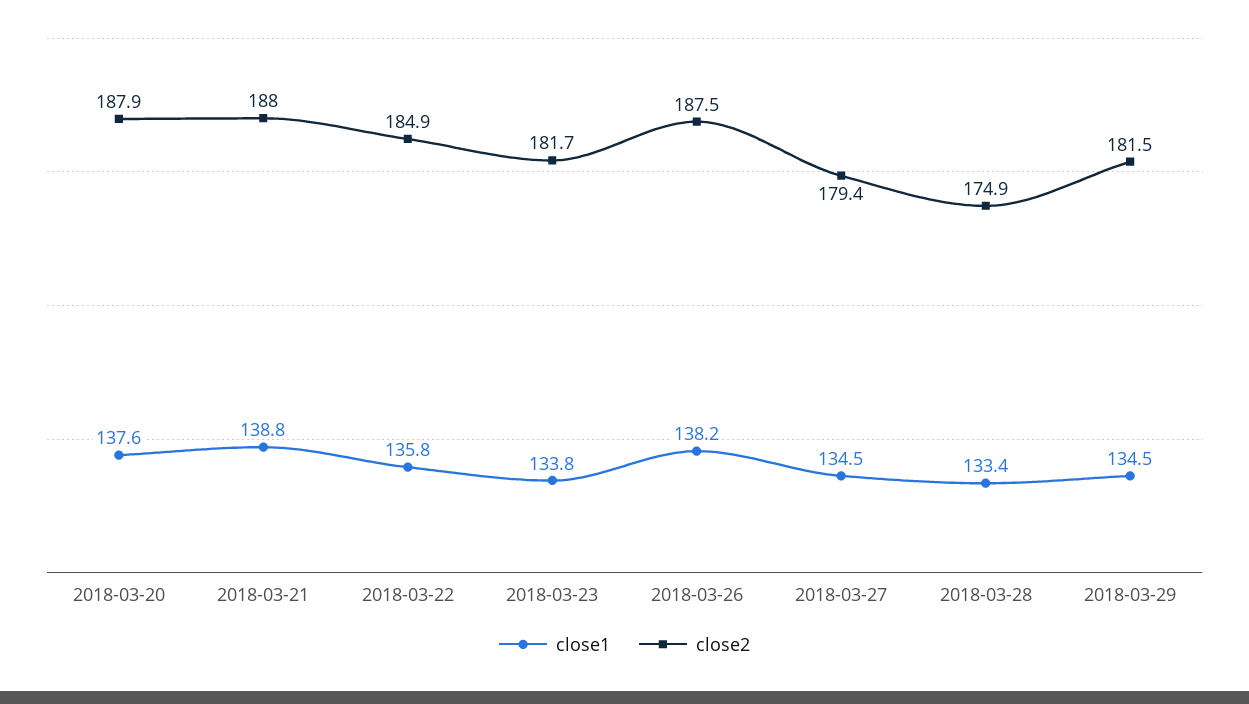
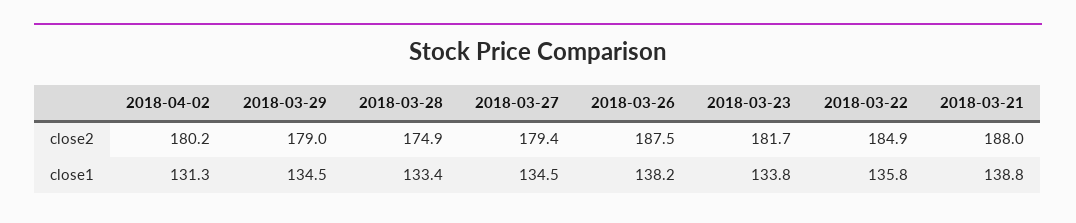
close1, 2018-03-20: 137.6 -> none
close2, 2018-03-20: 187.9 -> none
close2, 2018-03-29: 181.5 -> 179
close2, 2018-04-02: none -> 180.2
close1, 2018-04-02: none -> 131.3

